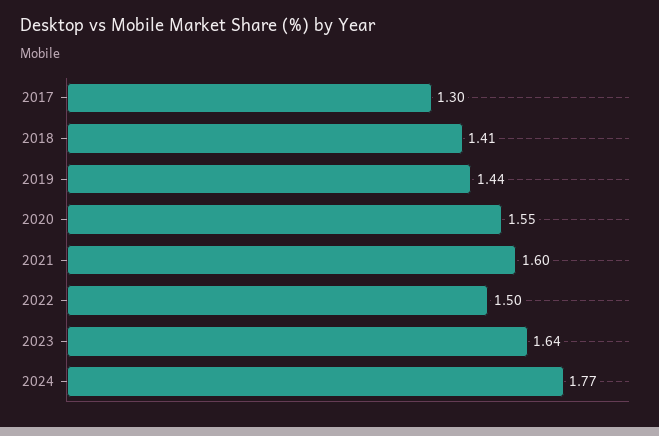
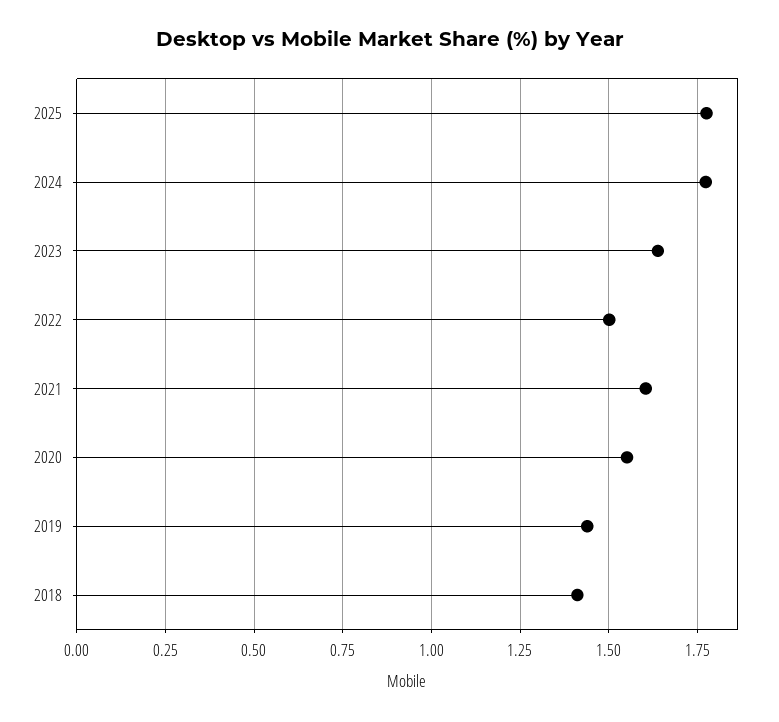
2017: 1.3 -> none
2025: none -> 1.775

